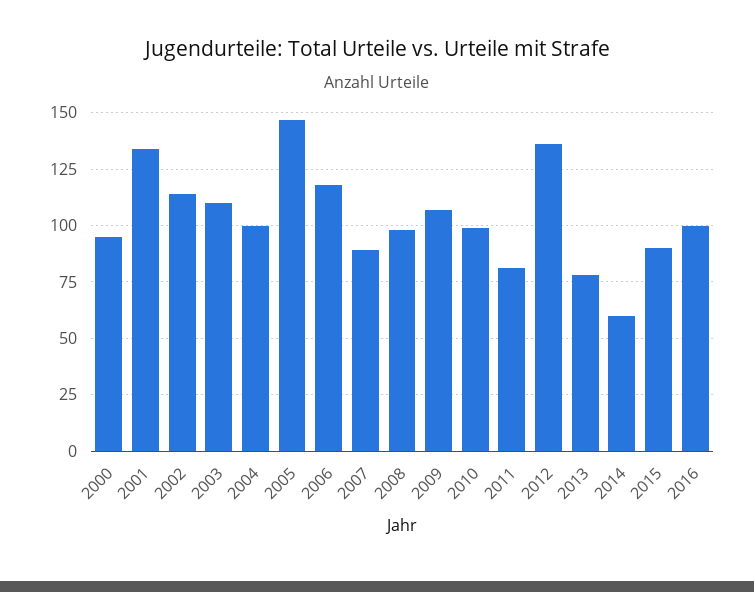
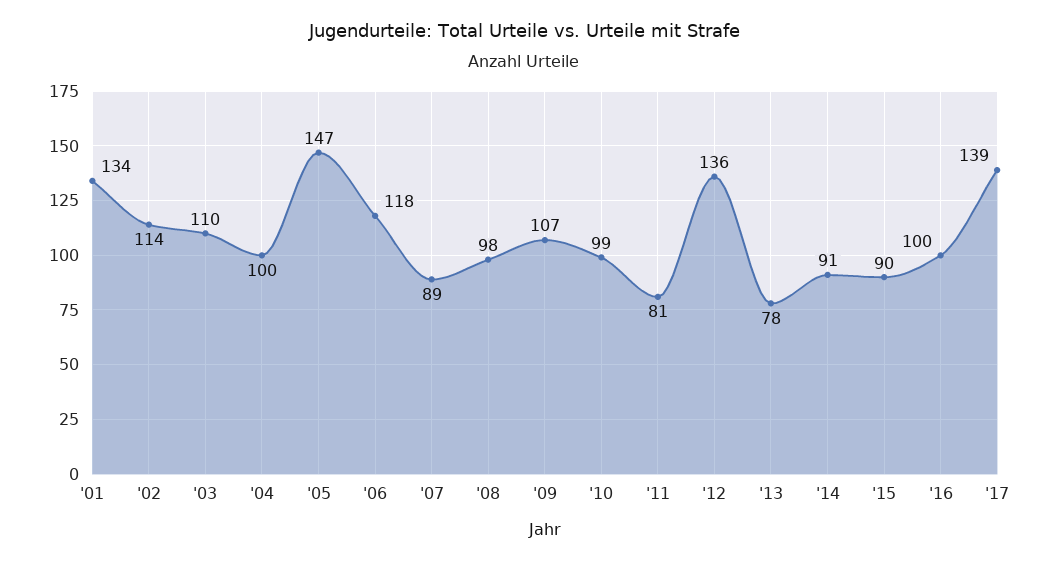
2000: 95 -> none
2014: 60 -> 91
'17: none -> 139

